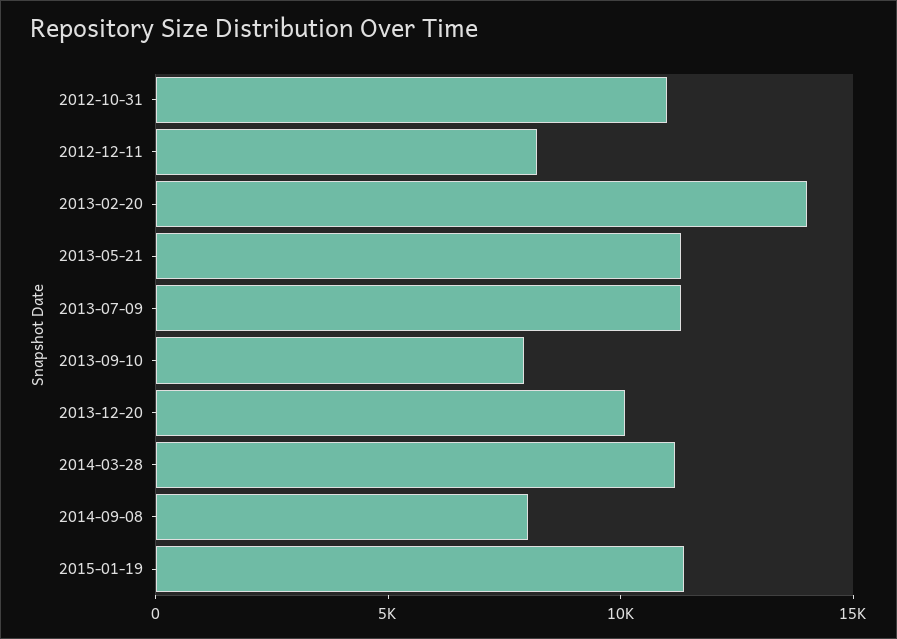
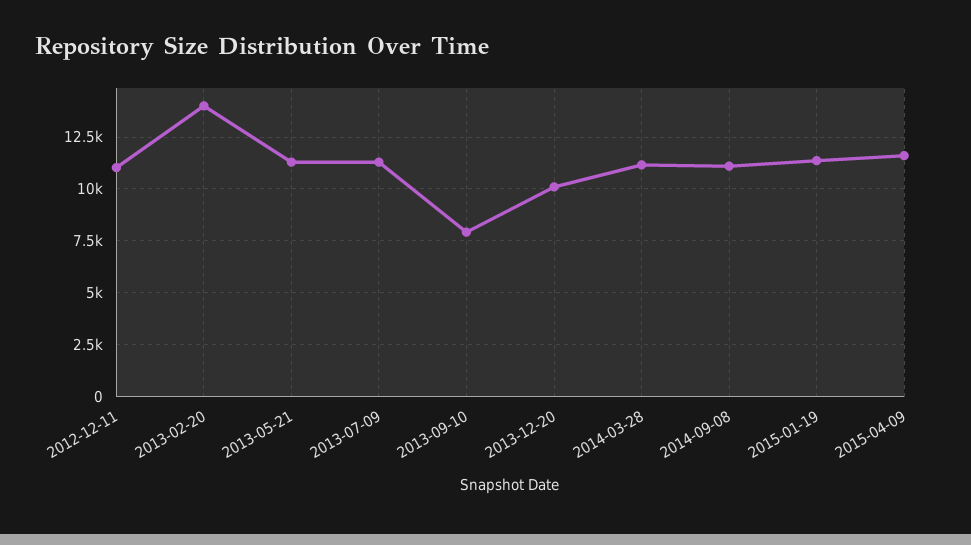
2012-10-31: 11000 -> none
2012-12-11: 8000 -> 11000
2014-09-08: 8000 -> 11000
2015-04-09: none -> 11500

